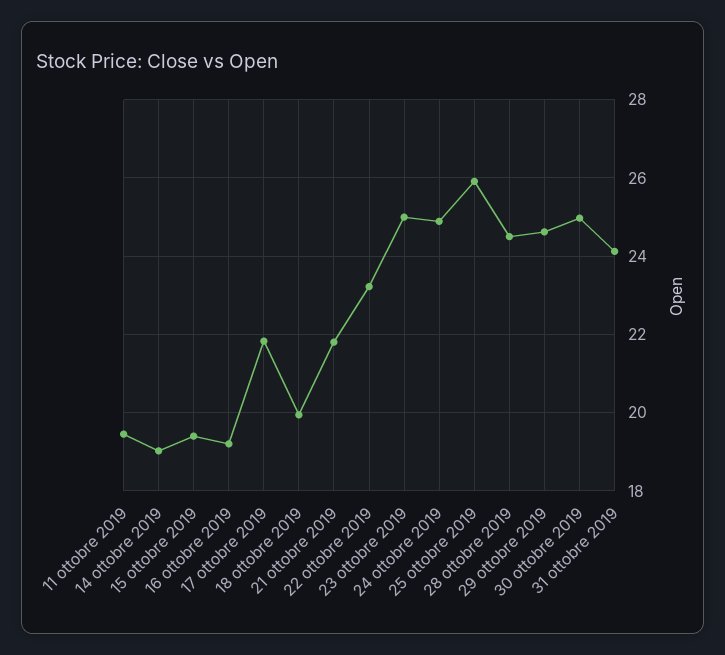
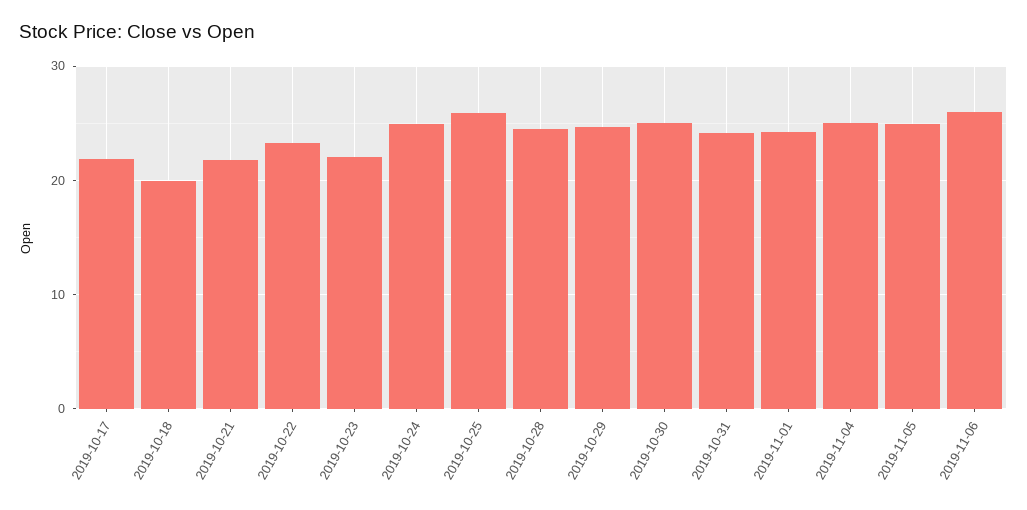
11 ottobre 2019: 19.4 -> none
14 ottobre 2019: 19 -> none
15 ottobre 2019: 19.4 -> none
16 ottobre 2019: 19.2 -> none
23 ottobre 2019: 25 -> 22
2019-11-01: none -> 24
2019-11-04: none -> 25
2019-11-05: none -> 25
2019-11-06: none -> 26

